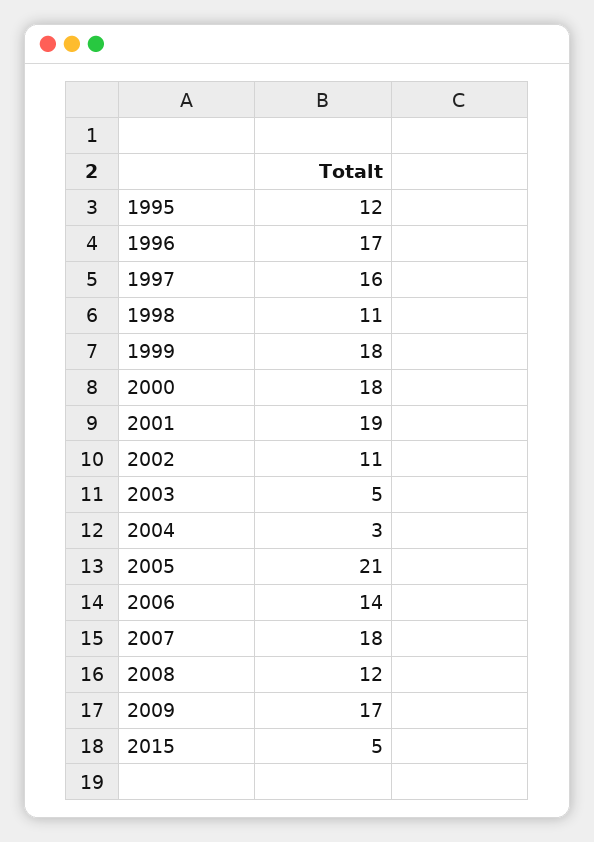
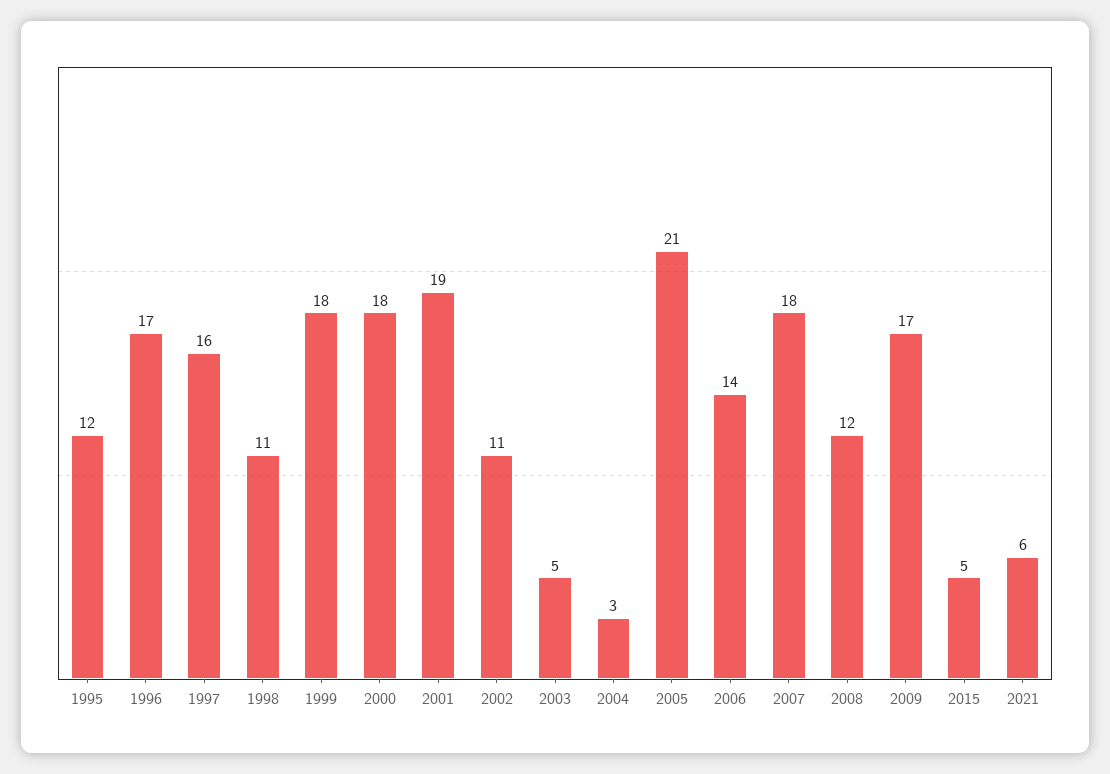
2021: none -> 6

